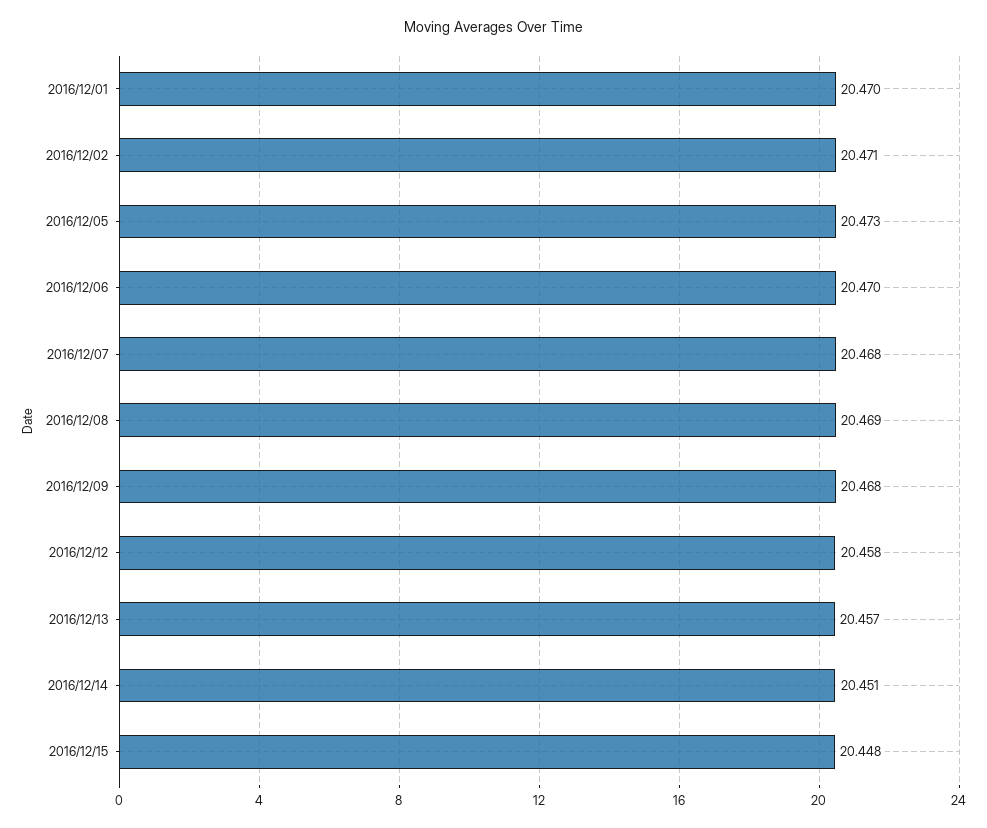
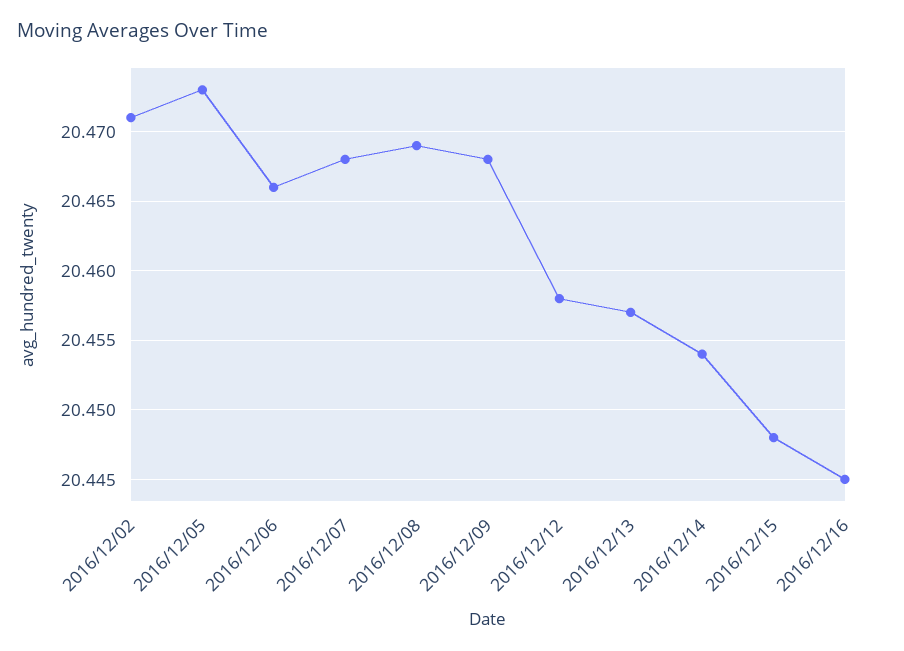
2016/12/01: 20.47 -> none
2016/12/06: 20.47 -> 20.466
2016/12/14: 20.451 -> 20.454
2016/12/16: none -> 20.445

